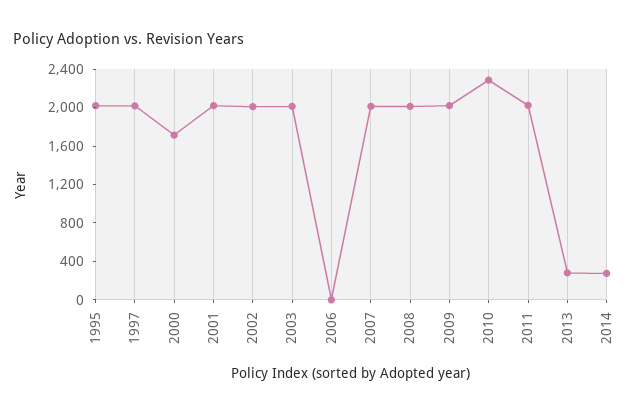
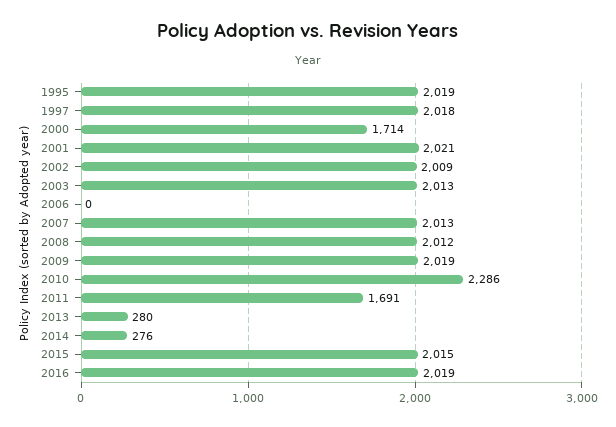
2011: 2000 -> 1691
2015: none -> 2015
2016: none -> 2019

